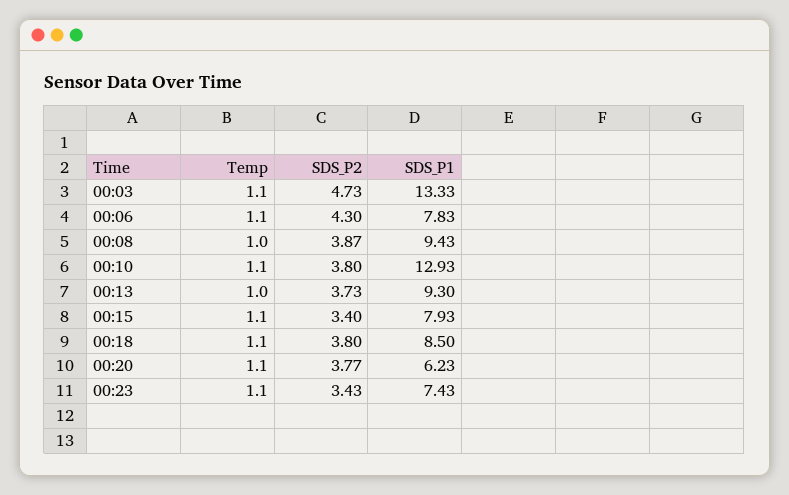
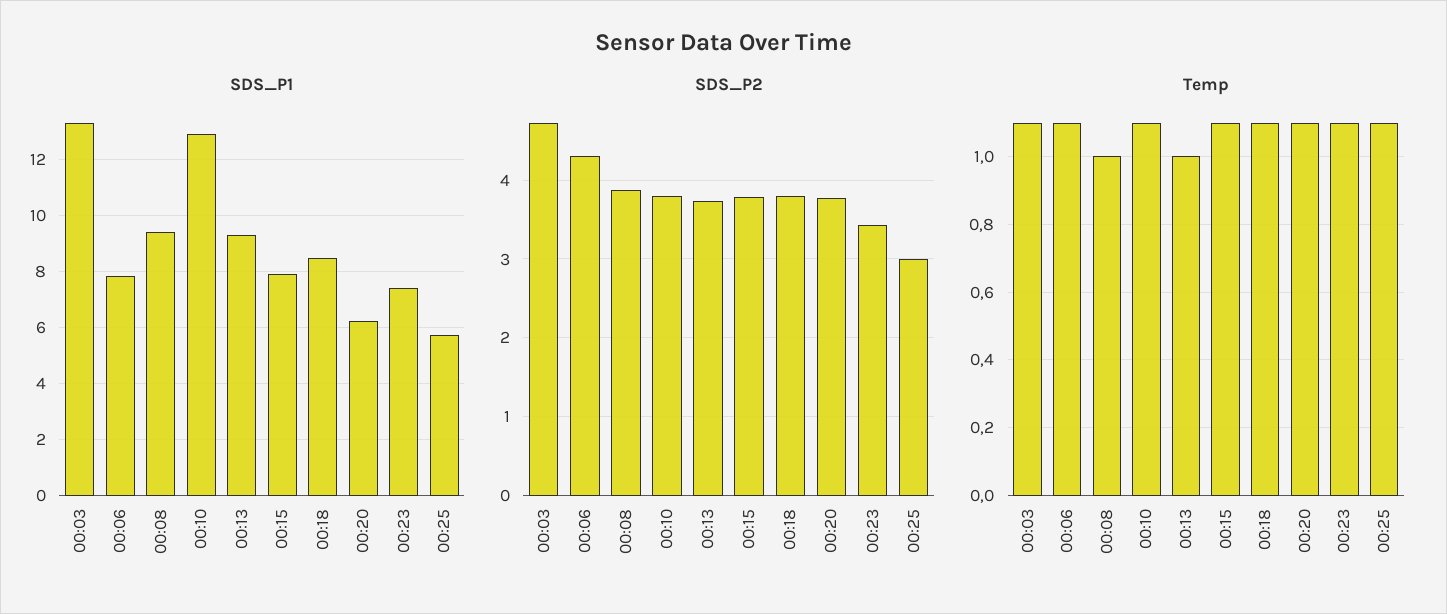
SDS_P2, 00:15: 3.4 -> 3.8
SDS_P1, 00:25: none -> 5.75
SDS_P2, 00:25: none -> 3
Temp, 00:25: none -> 1.1

